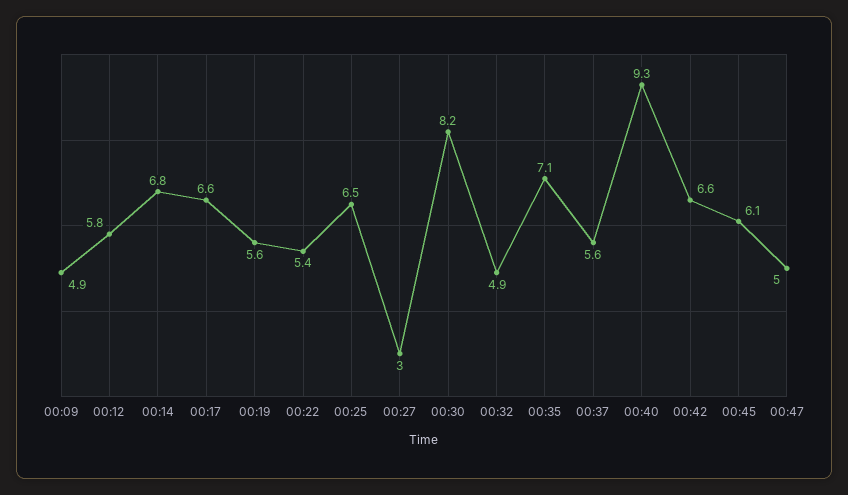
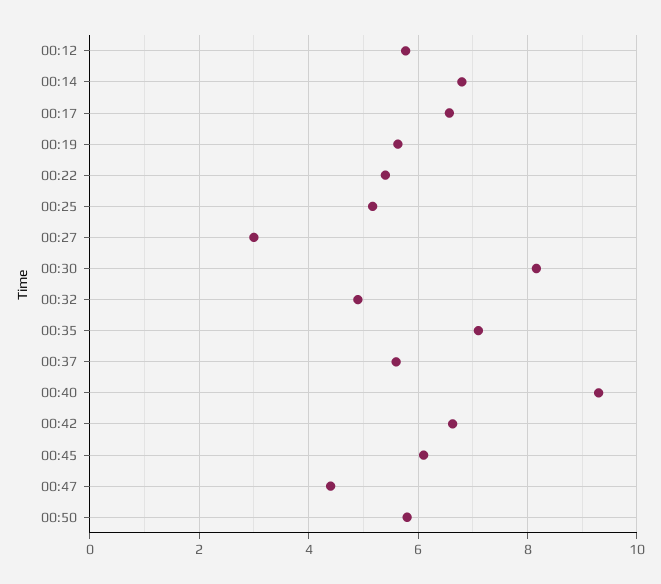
00:09: 4.9 -> none
00:25: 6.5 -> 5.2
00:47: 5 -> 4.4
00:50: none -> 5.8

